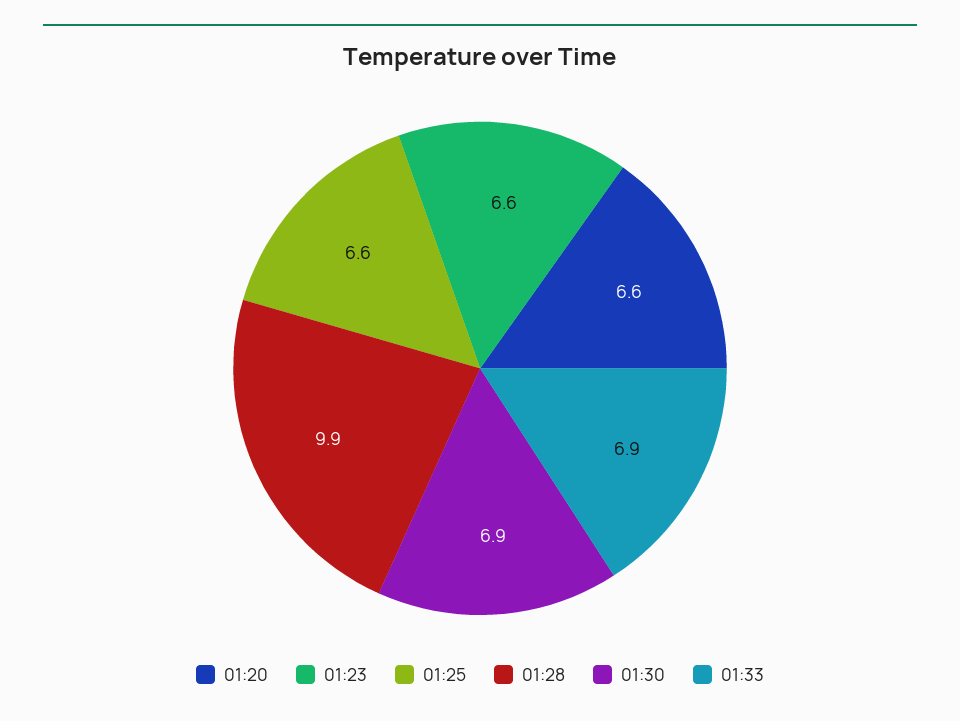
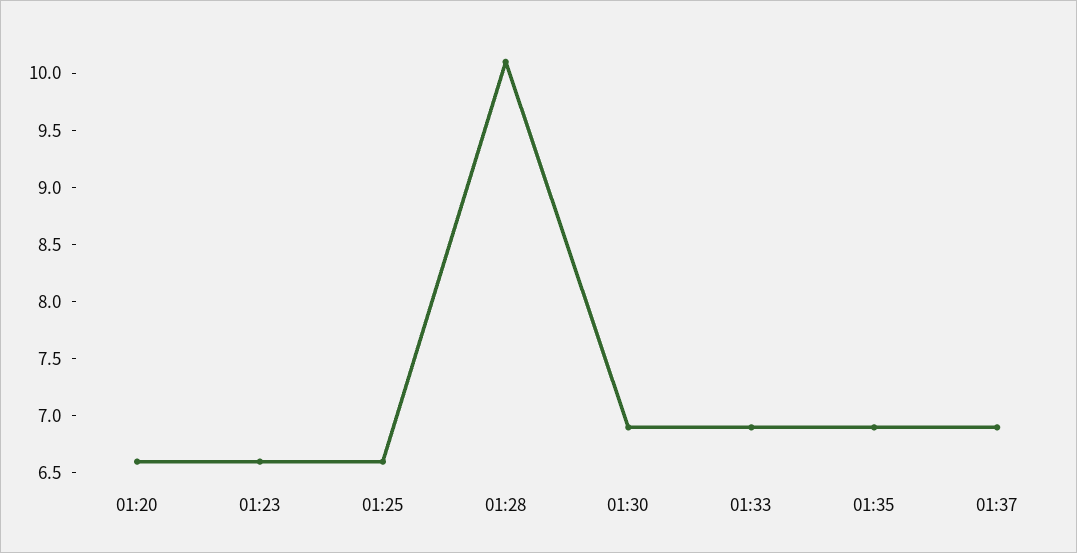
01:28: 9.9 -> 10.1
01:35: none -> 6.9
01:37: none -> 6.9

